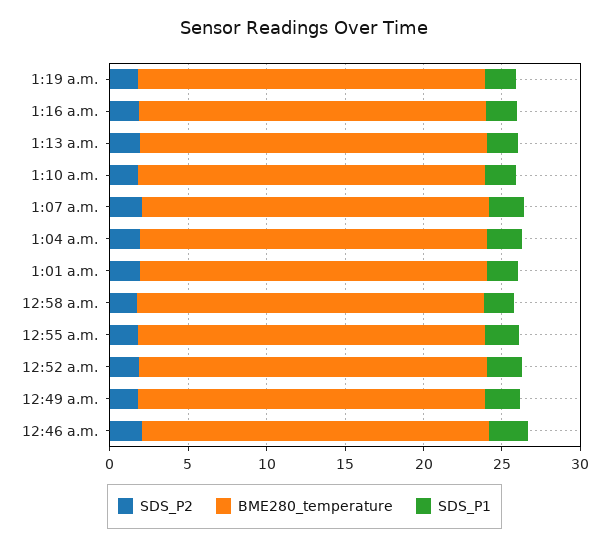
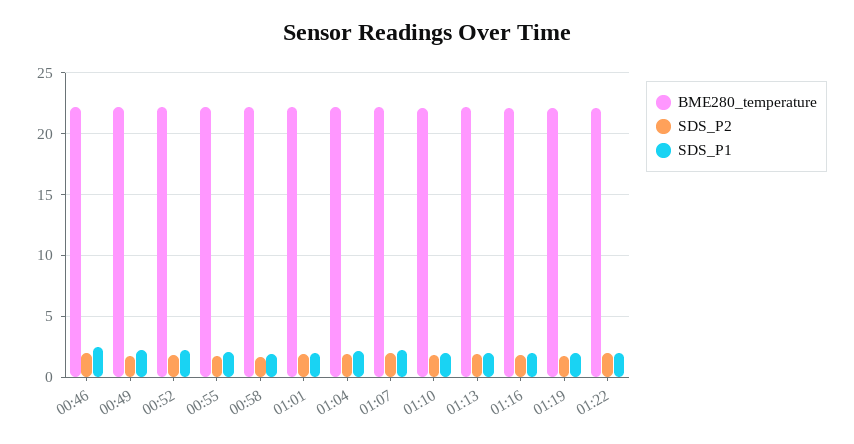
BME280_temperature, 01:22: none -> 22
SDS_P2, 01:22: none -> 2
SDS_P1, 01:22: none -> 2

